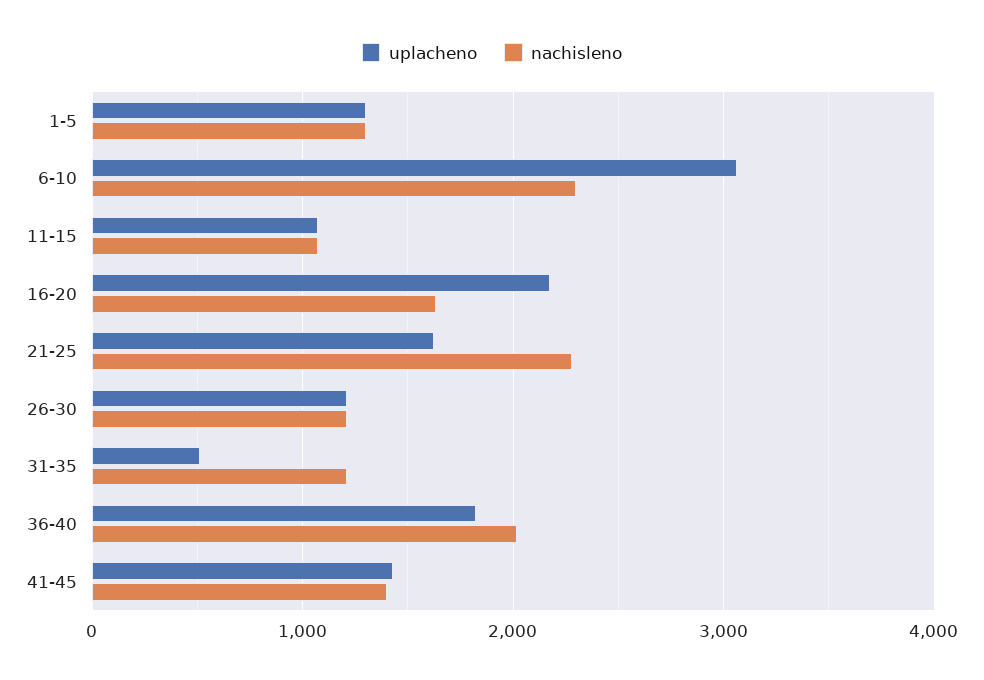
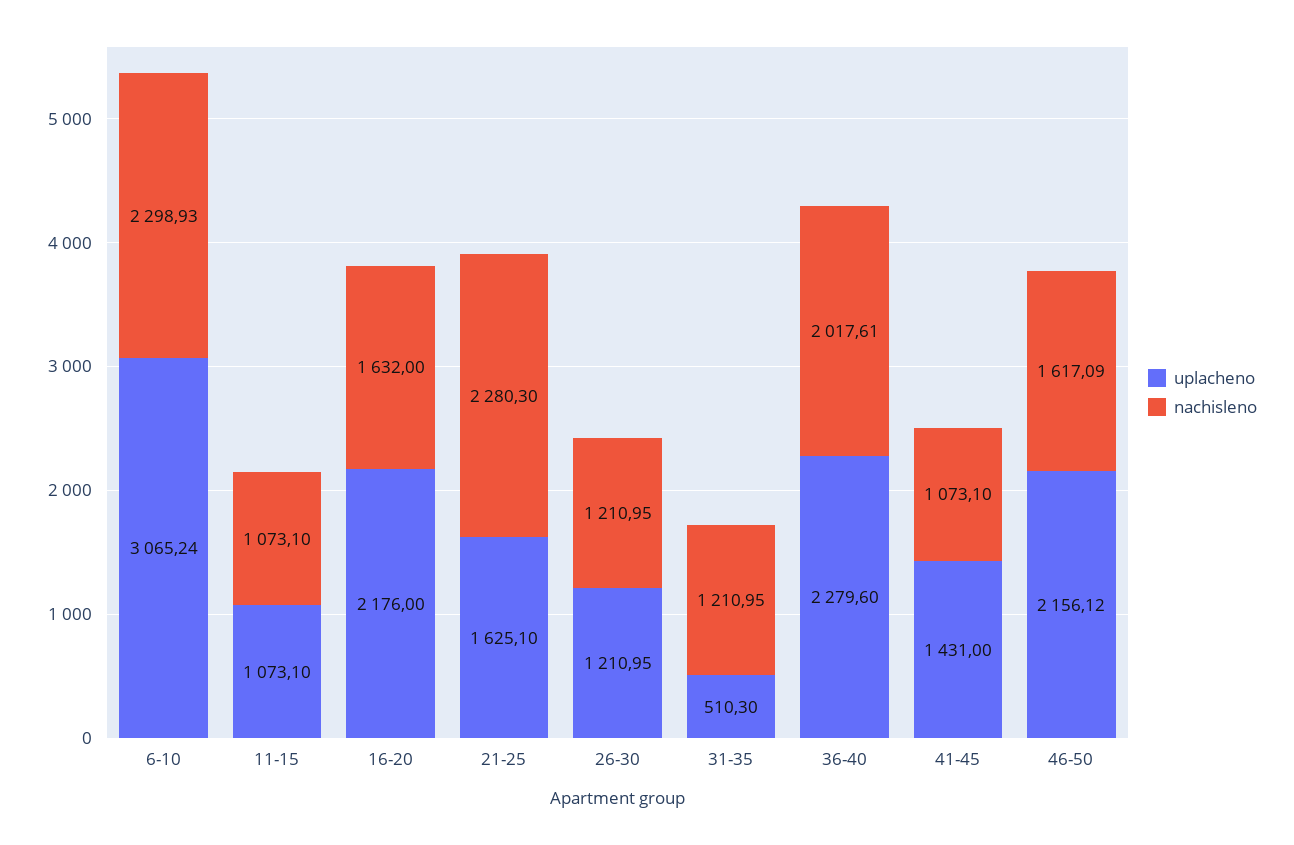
uplacheno, 1-5: 1300 -> none
nachisleno, 1-5: 1300 -> none
uplacheno, 36-40: 1800 -> 2279.6
nachisleno, 41-45: 1400 -> 1073.1
uplacheno, 46-50: none -> 2156.12
nachisleno, 46-50: none -> 1617.09

